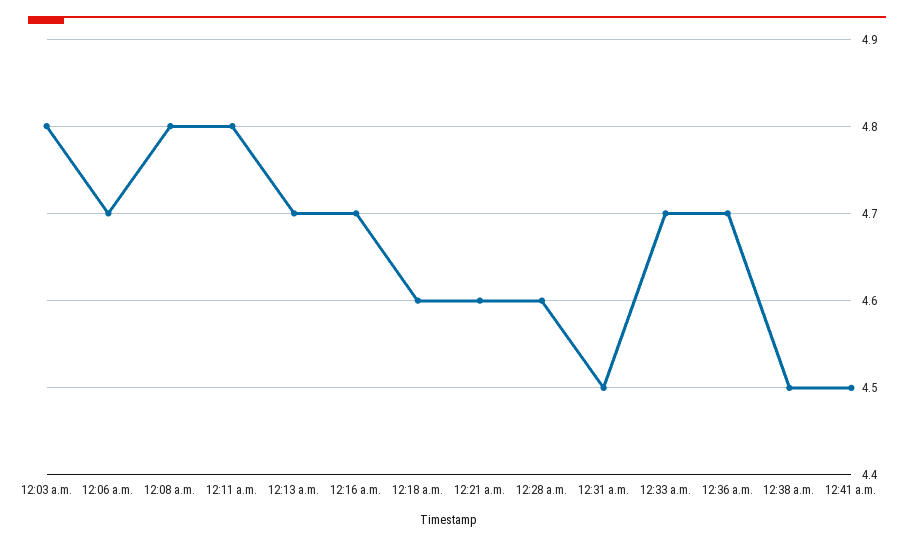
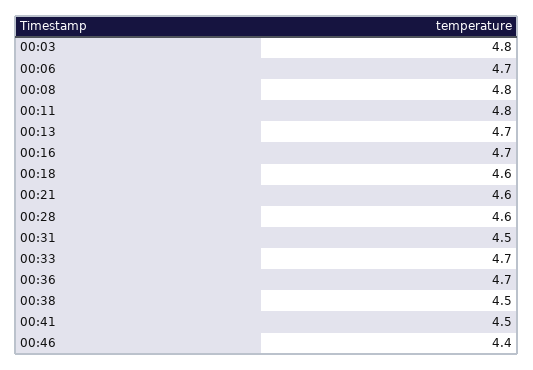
00:46: none -> 4.4

